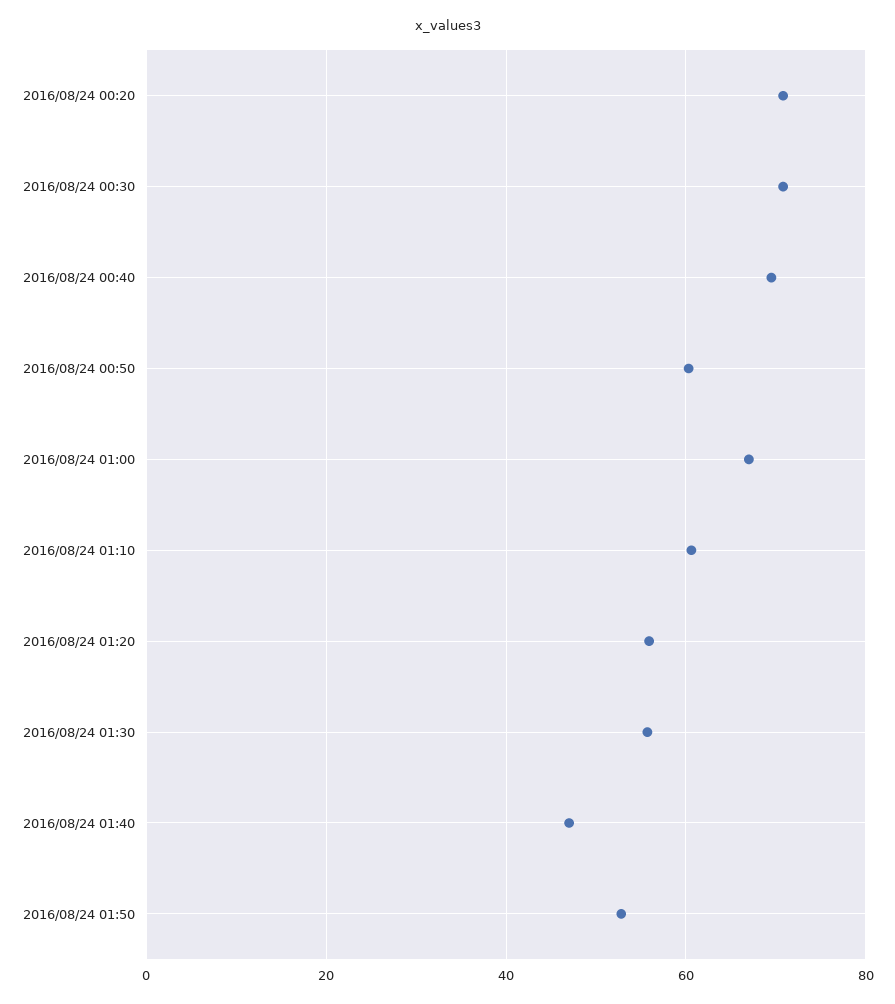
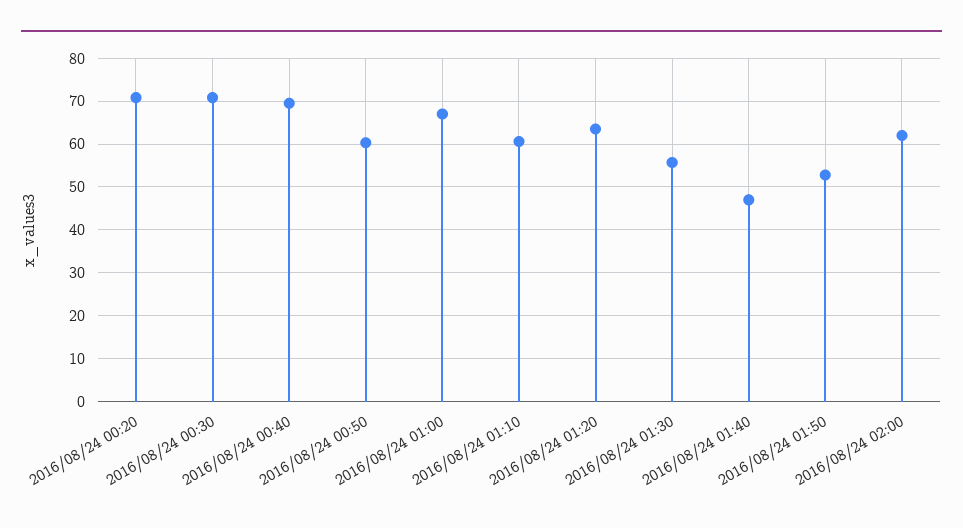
2016/08/24 01:20: 56 -> 64
2016/08/24 02:00: none -> 62

